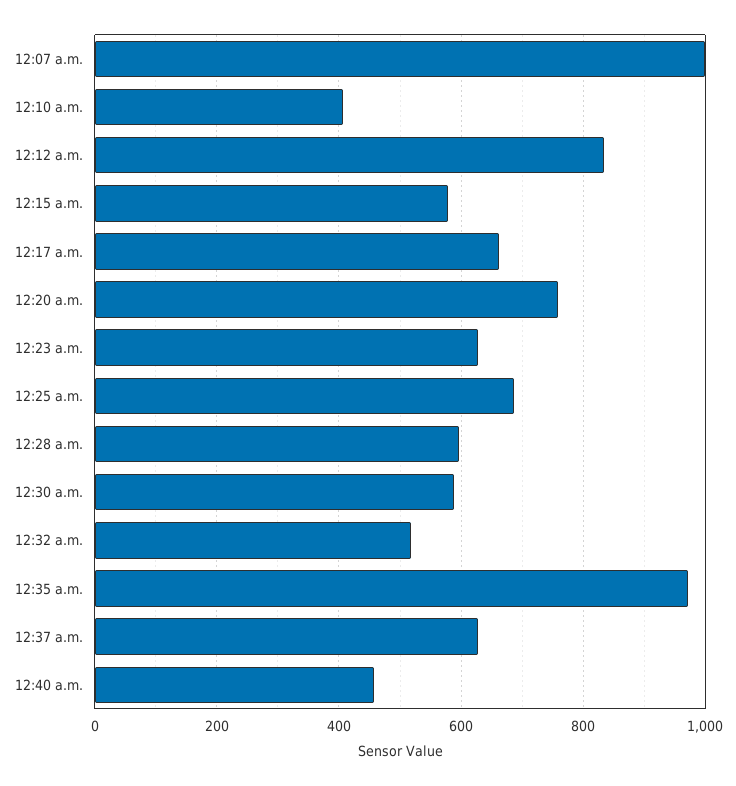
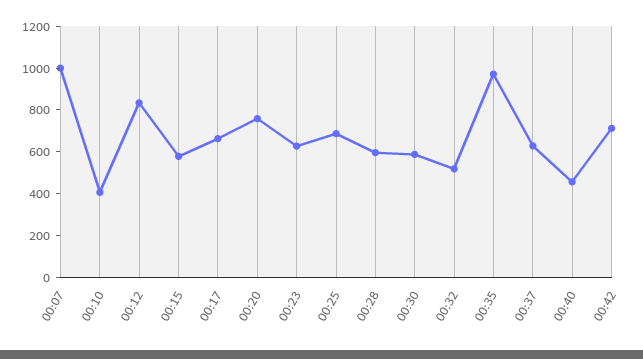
00:42: none -> 700

